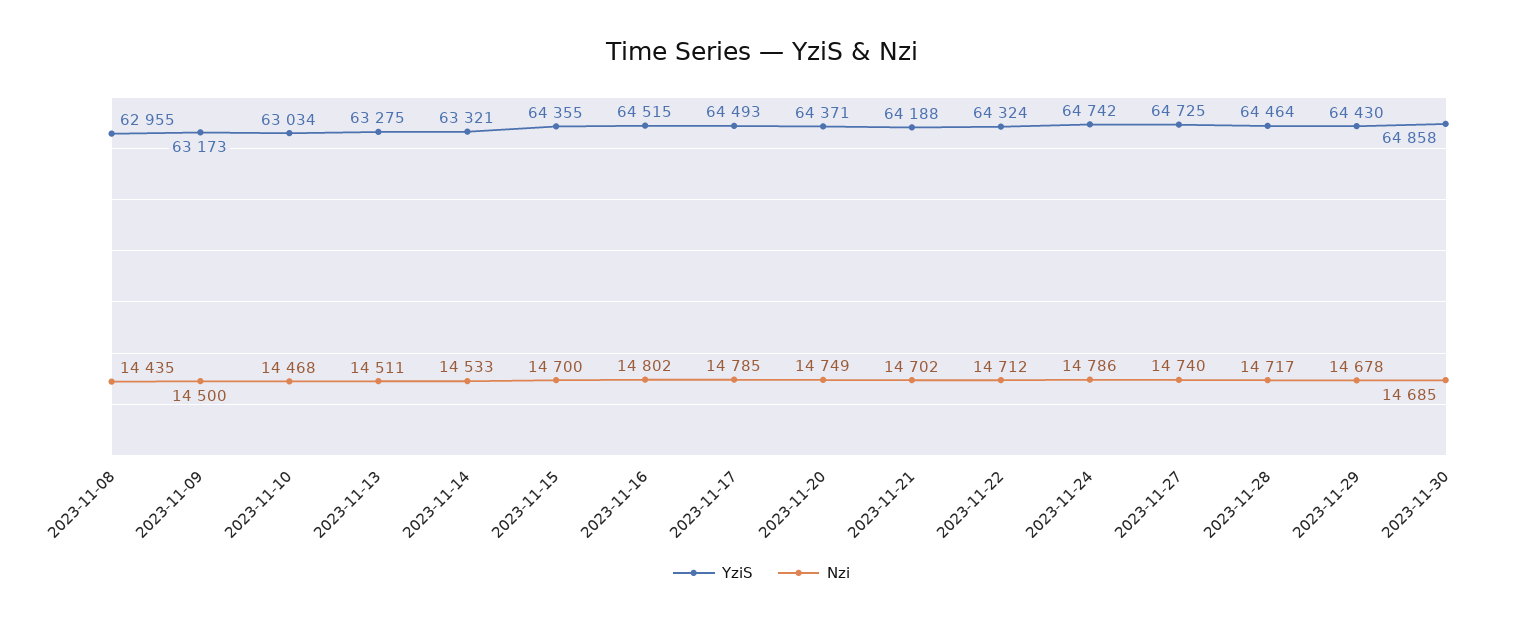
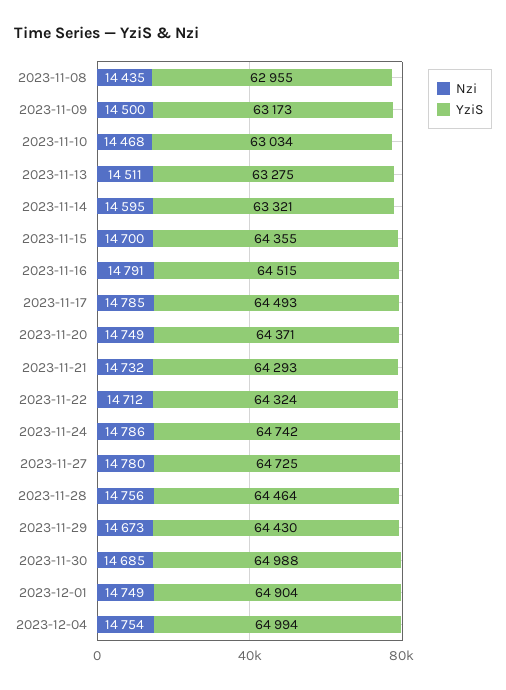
Nzi, 2023-11-14: 14533 -> 14595
Nzi, 2023-11-16: 14802 -> 14791
YziS, 2023-11-21: 64188 -> 64293
Nzi, 2023-11-21: 14702 -> 14732
Nzi, 2023-11-27: 14740 -> 14780
Nzi, 2023-11-28: 14717 -> 14756
Nzi, 2023-11-29: 14678 -> 14673
YziS, 2023-11-30: 64858 -> 64988
Nzi, 2023-12-01: none -> 14749
YziS, 2023-12-01: none -> 64904
Nzi, 2023-12-04: none -> 14754
YziS, 2023-12-04: none -> 64994

